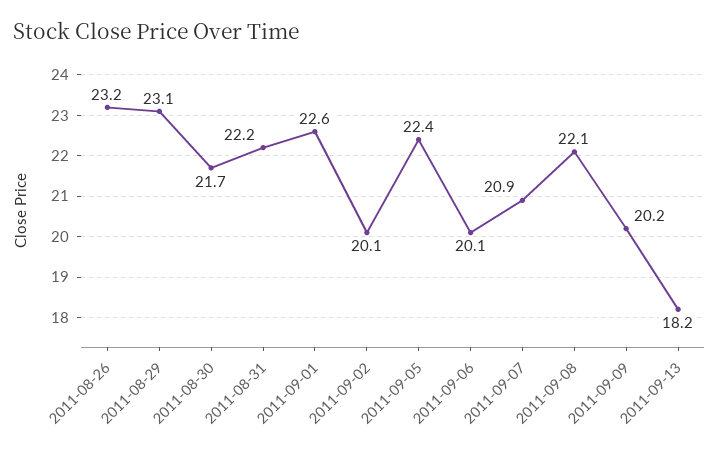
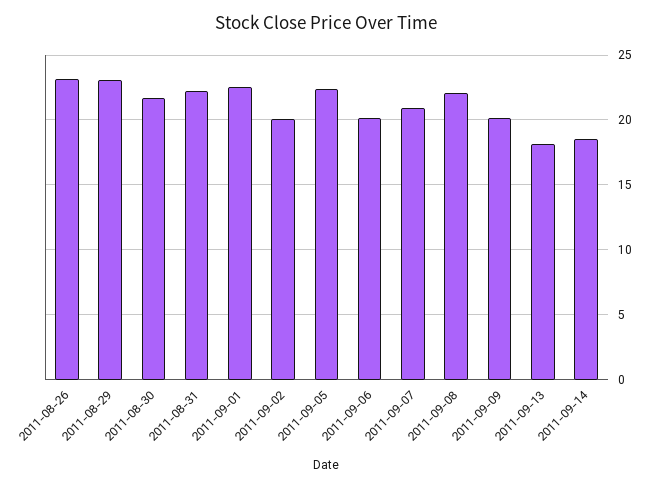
2011-09-14: none -> 18.5

